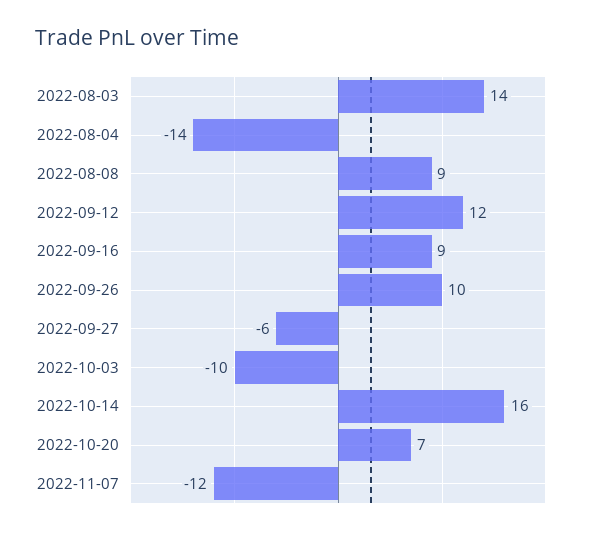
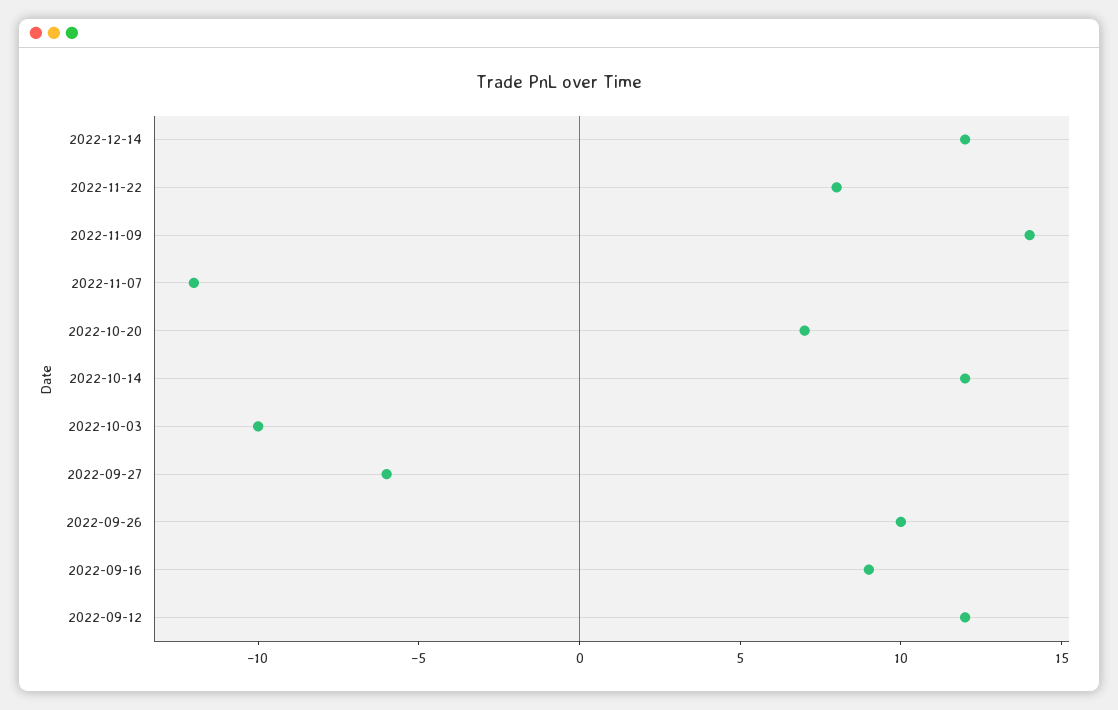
2022-08-03: 14 -> none
2022-08-04: -14 -> none
2022-08-08: 9 -> none
2022-10-14: 16 -> 12
2022-12-14: none -> 12
2022-11-22: none -> 8
2022-11-09: none -> 14

